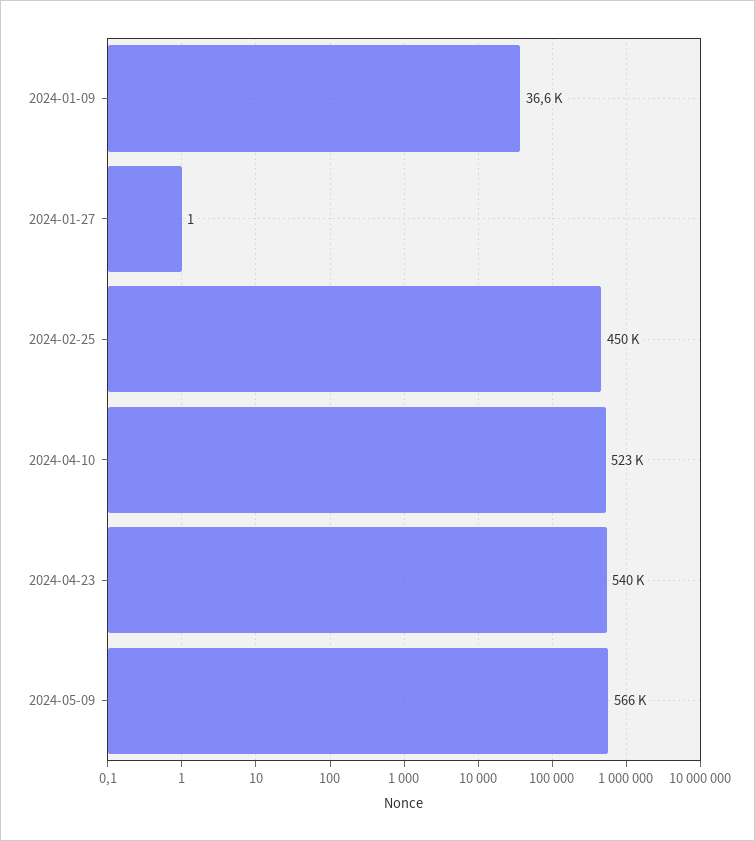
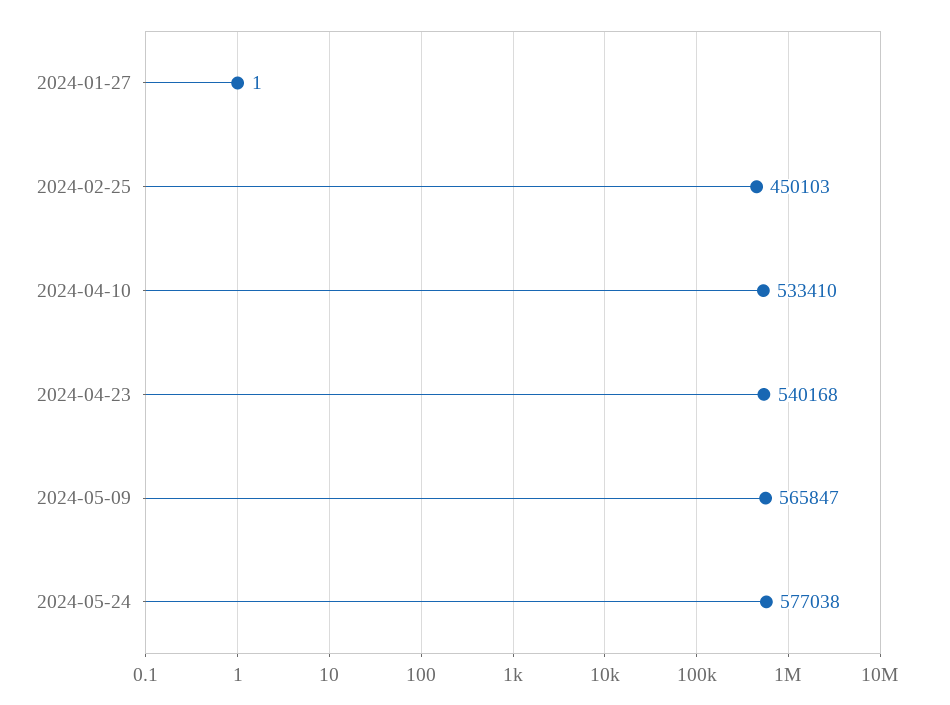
2024-01-09: 36600 -> none
2024-04-10: 523000 -> 533410
2024-05-24: none -> 577038

